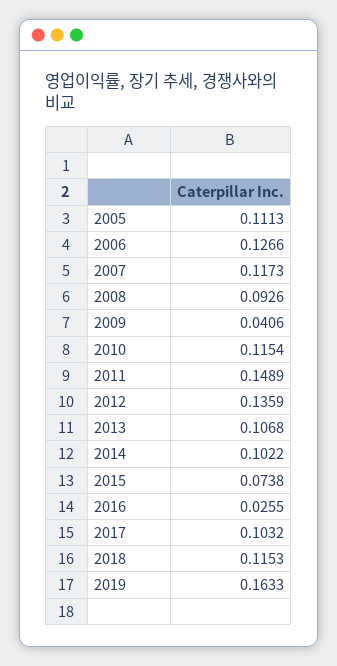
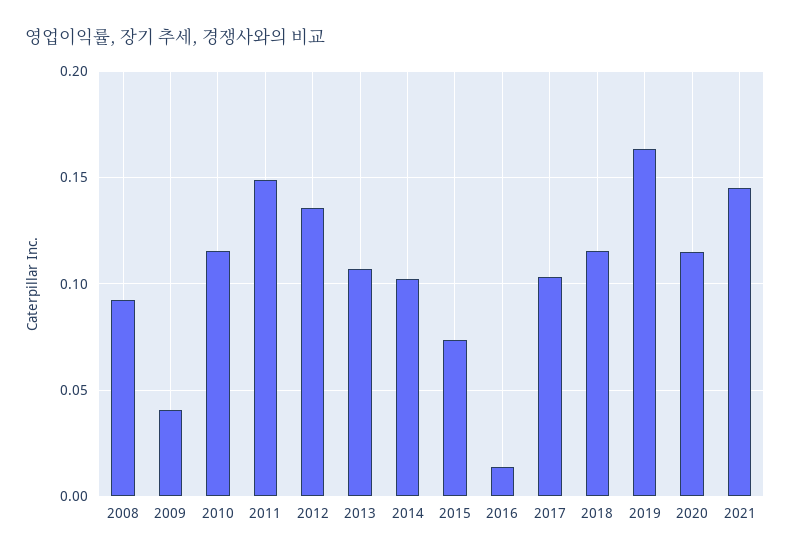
2005: 0.1113 -> none
2006: 0.1266 -> none
2007: 0.1173 -> none
2016: 0.0255 -> 0.015
2020: none -> 0.115
2021: none -> 0.145

